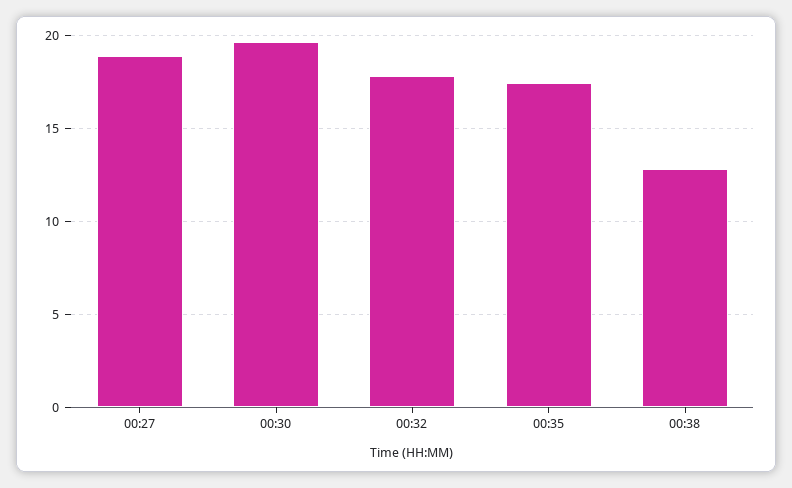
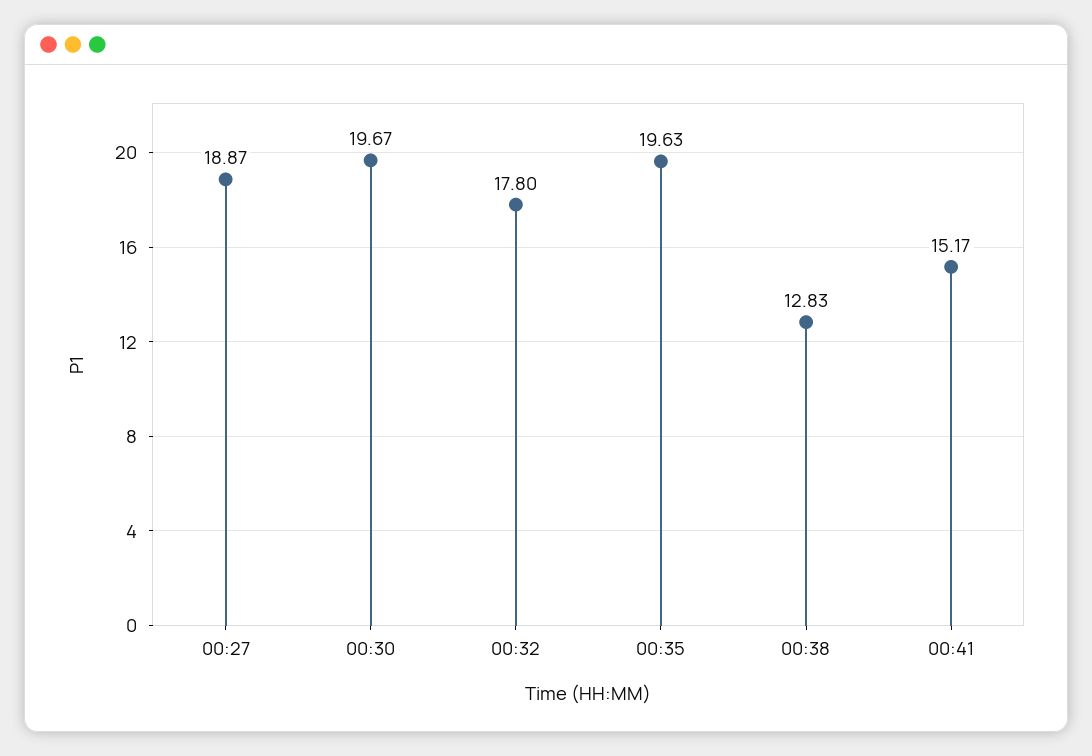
00:35: 17.5 -> 19.63
00:41: none -> 15.17

